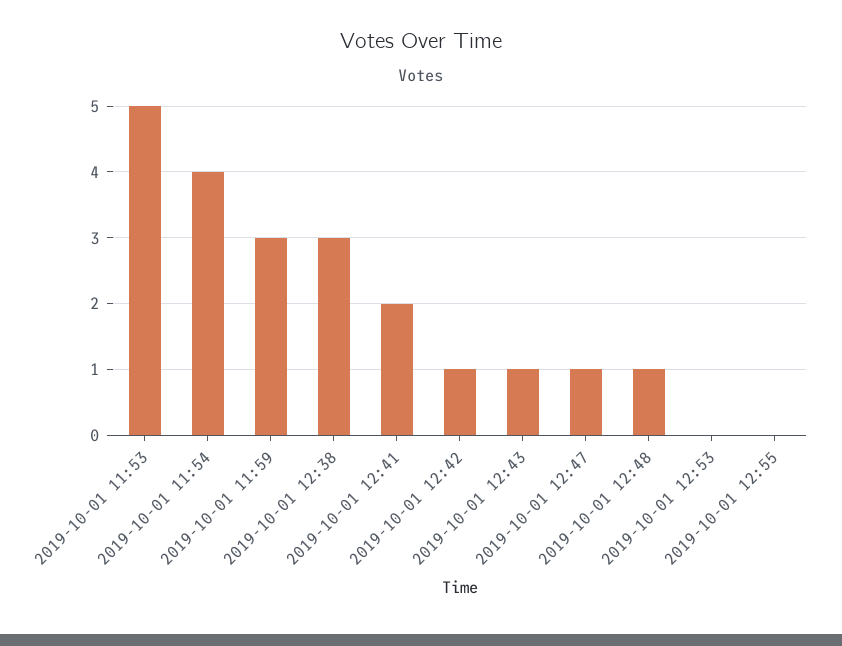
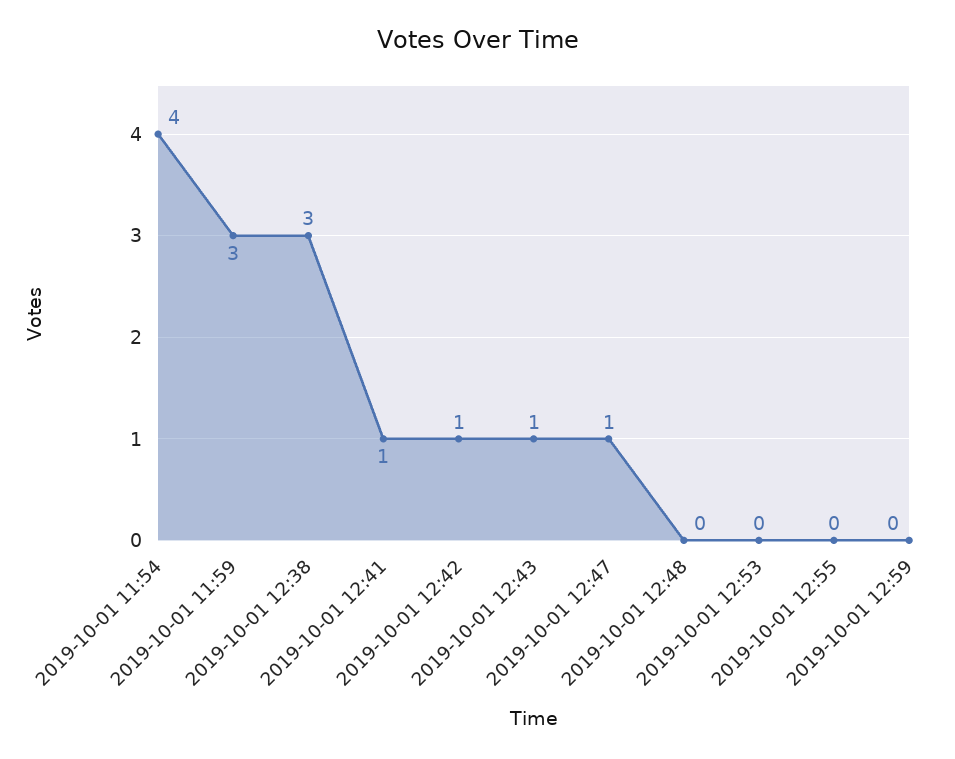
2019-10-01 11:53: 5 -> none
2019-10-01 12:41: 2 -> 1
2019-10-01 12:48: 1 -> 0
2019-10-01 12:59: none -> 0

